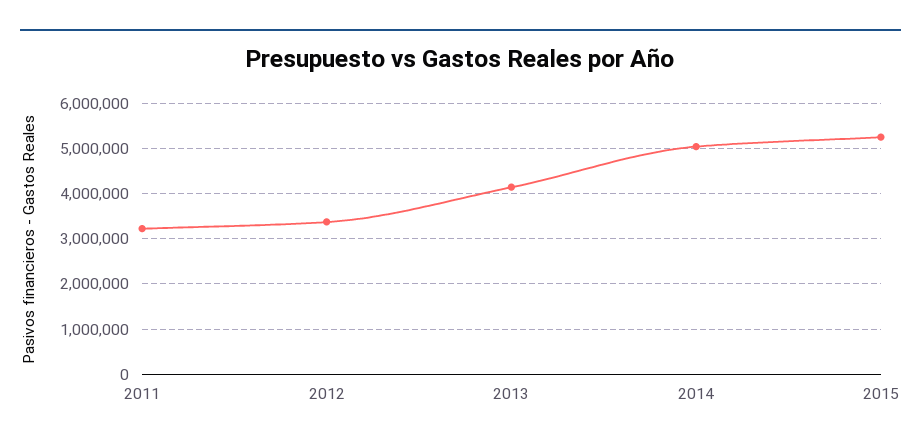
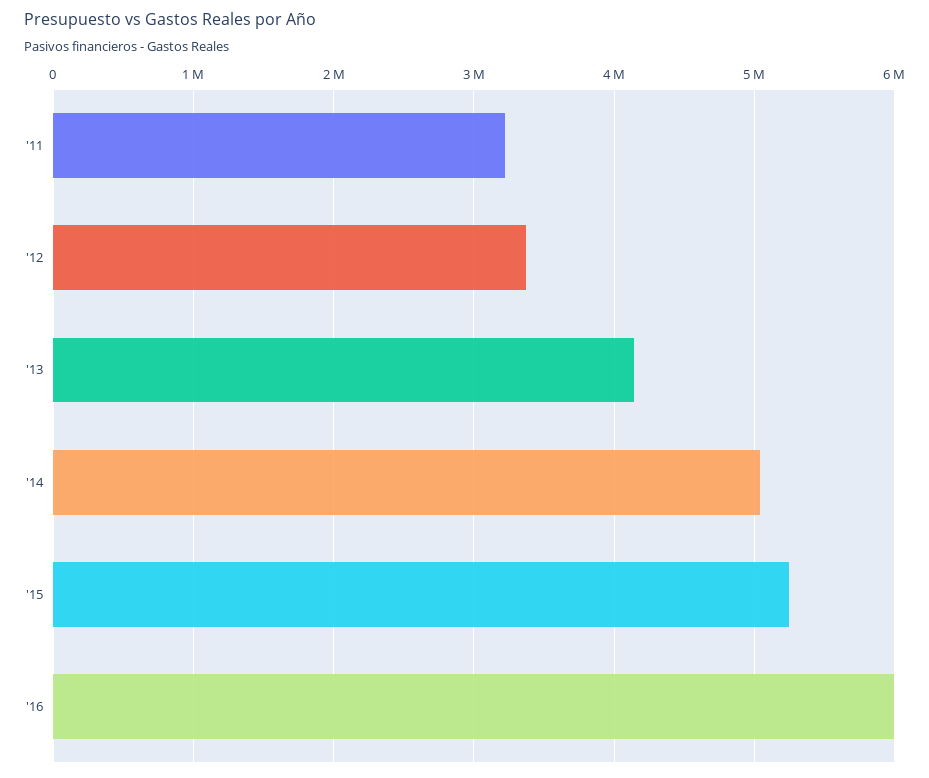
'16: none -> 6000000

